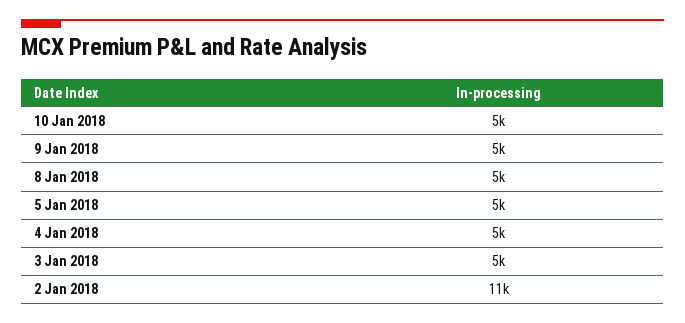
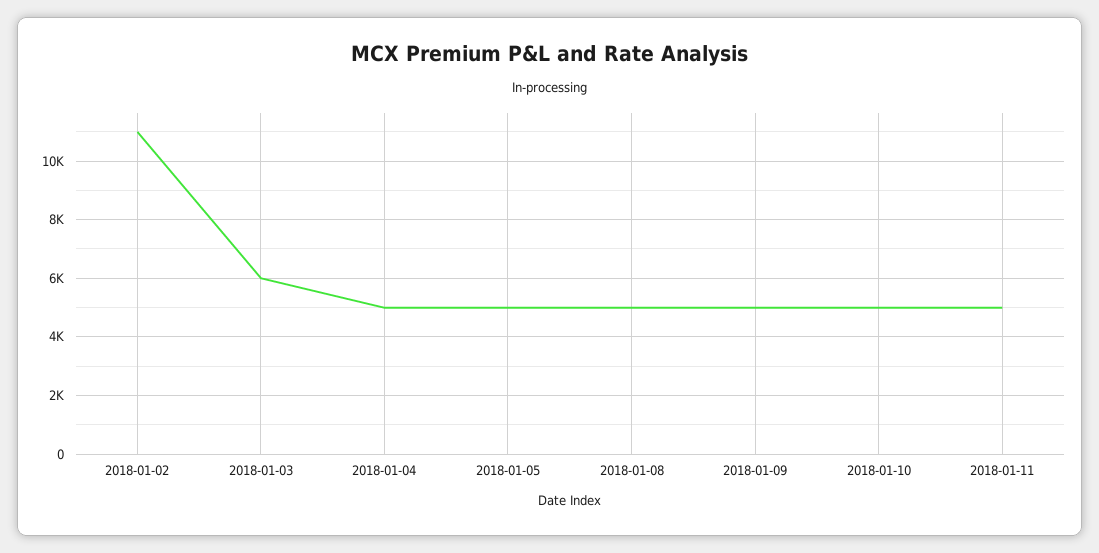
3 Jan 2018: 5000 -> 6000
2018-01-11: none -> 5000

